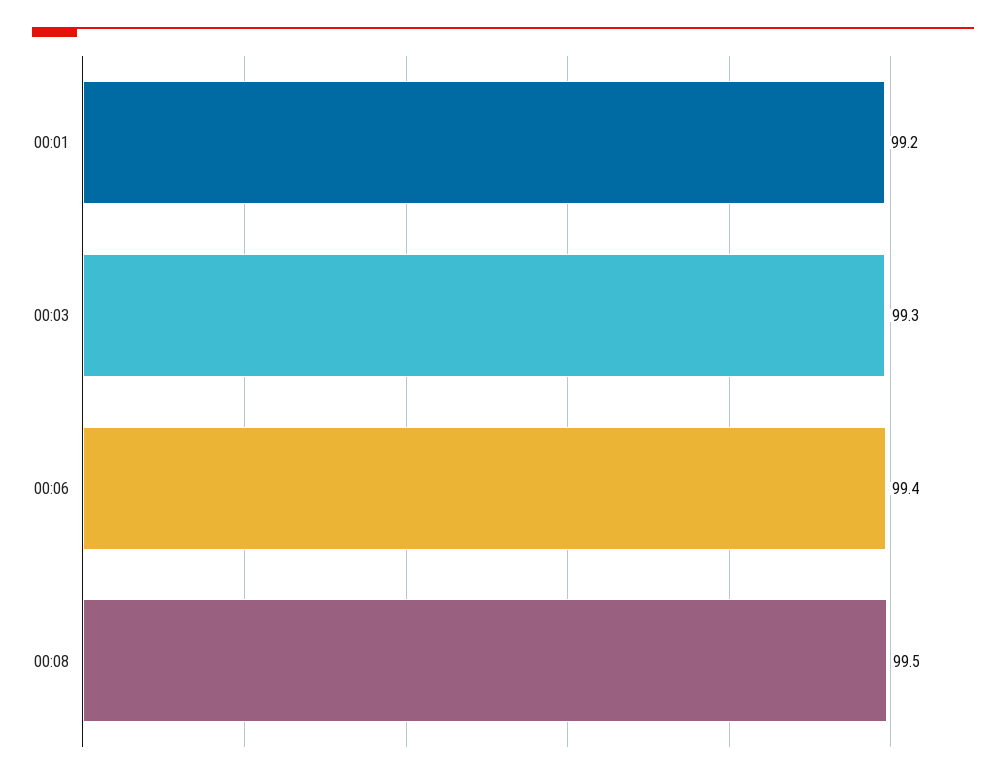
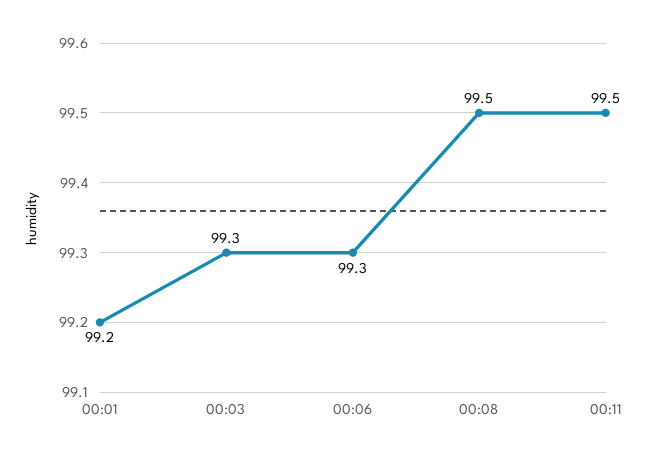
00:06: 99.4 -> 99.3
00:11: none -> 99.5

